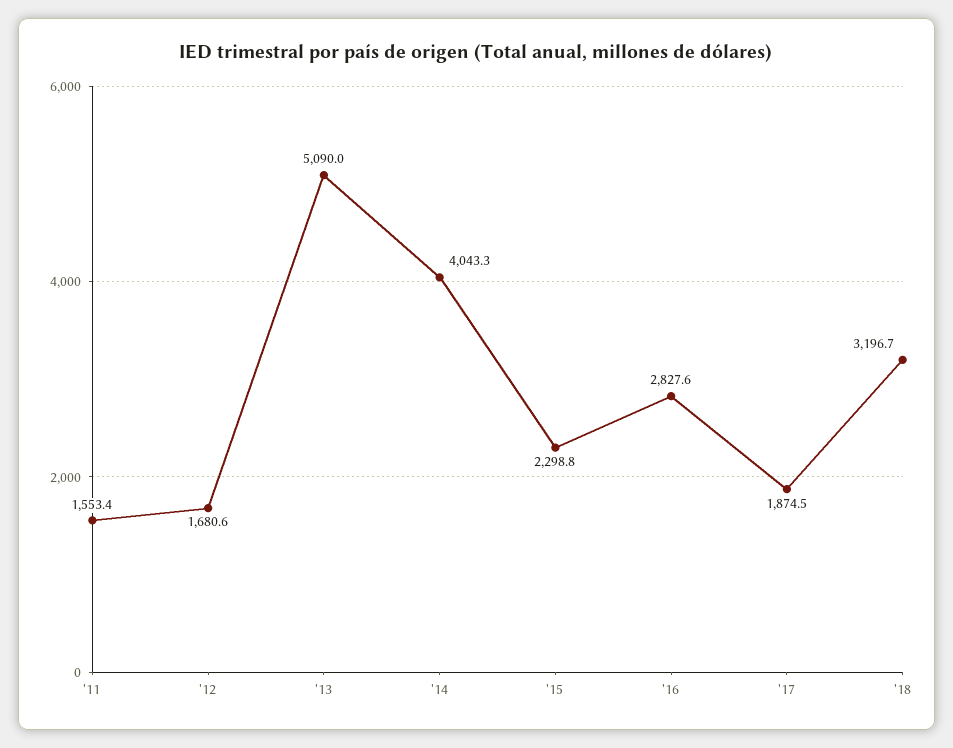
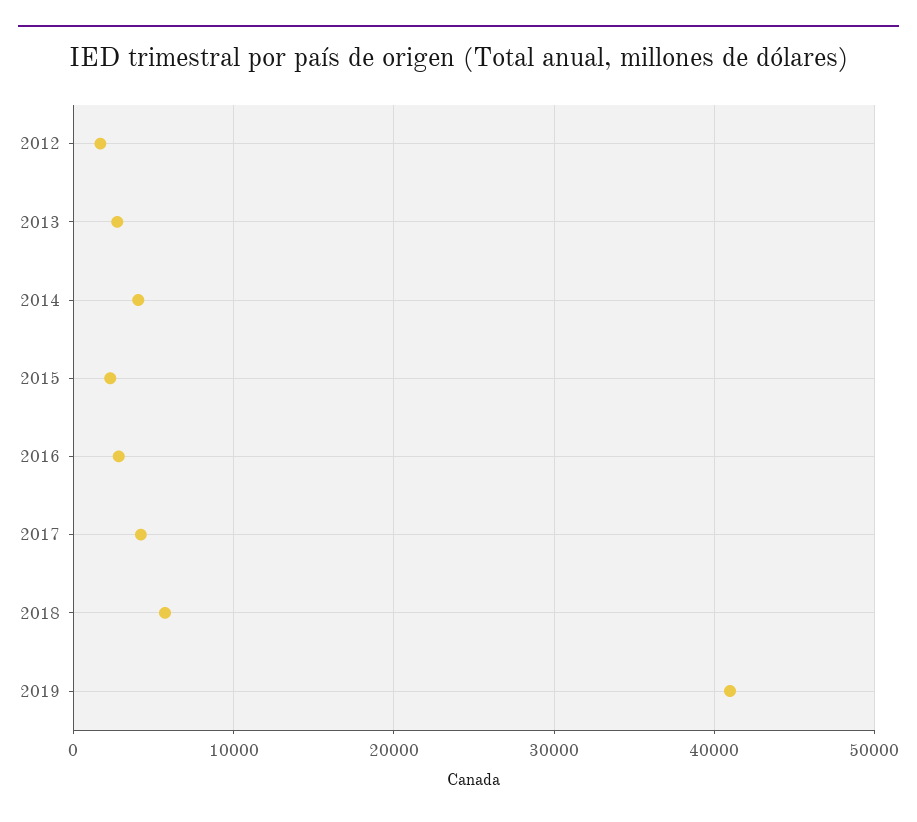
'11: 1553.4 -> none
'13: 5090 -> 3000
'17: 1874.5 -> 4000
'18: 3196.7 -> 6000
2019: none -> 41000

